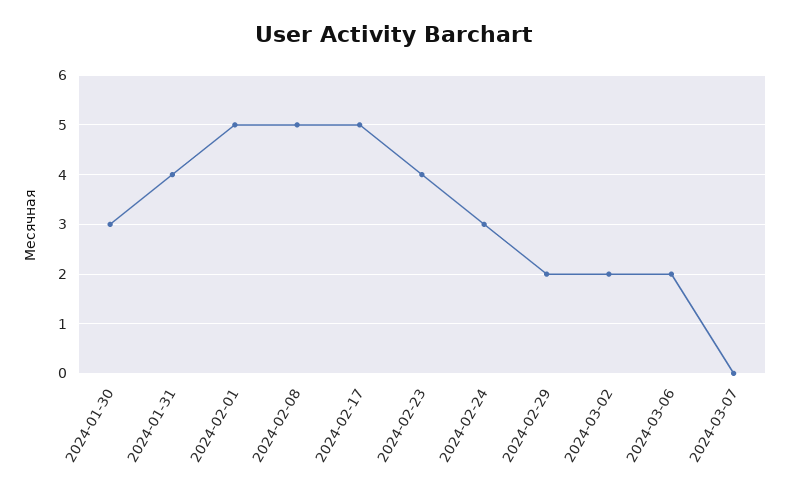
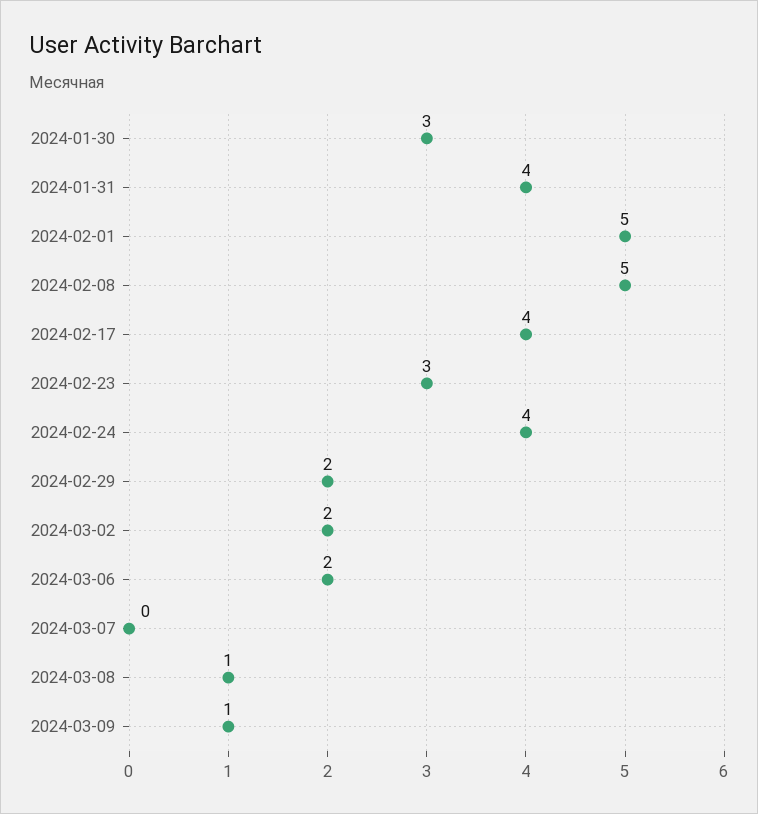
2024-02-17: 5 -> 4
2024-02-23: 4 -> 3
2024-02-24: 3 -> 4
2024-03-08: none -> 1
2024-03-09: none -> 1

